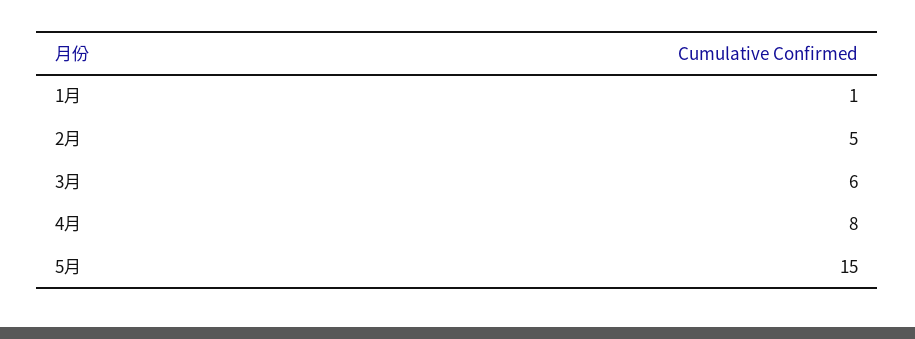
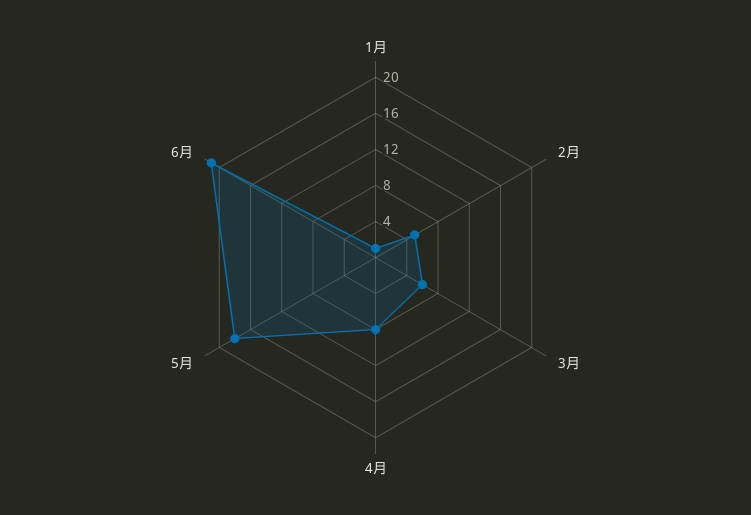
5月: 15 -> 18
6月: none -> 21

